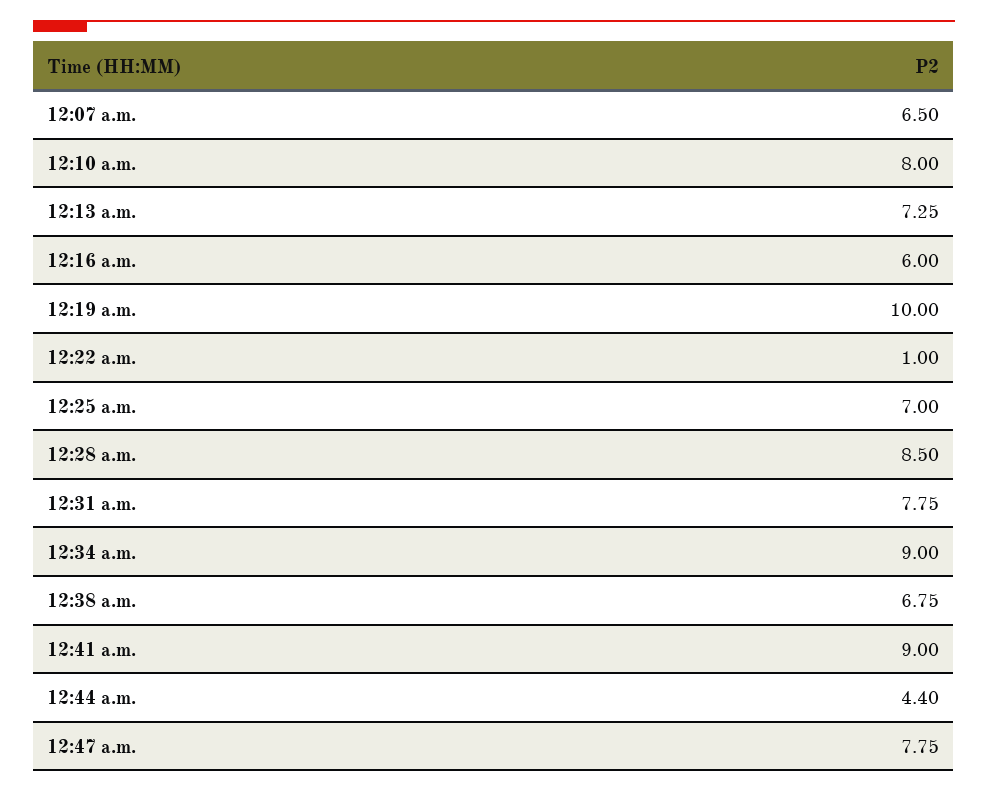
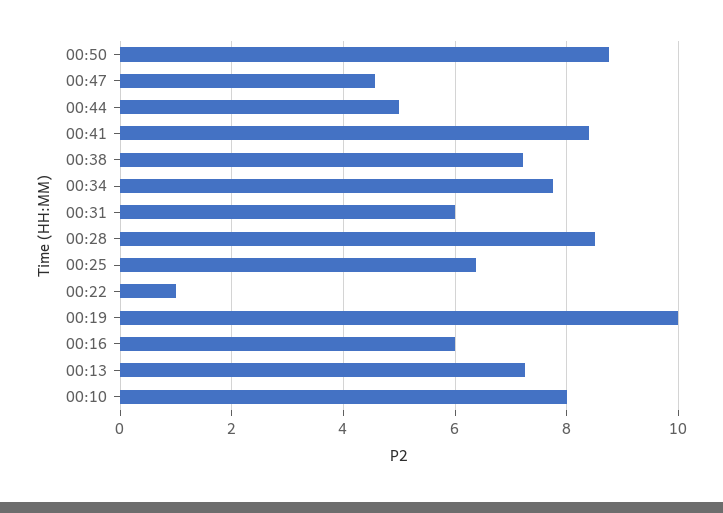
12:07 a.m.: 6.5 -> none
12:25 a.m.: 7 -> 6.4
12:31 a.m.: 7.75 -> 6
12:34 a.m.: 9 -> 7.8
12:38 a.m.: 6.75 -> 7.2
12:41 a.m.: 9 -> 8.4
12:44 a.m.: 4.4 -> 5
12:47 a.m.: 7.75 -> 4.6
00:50: none -> 8.8

